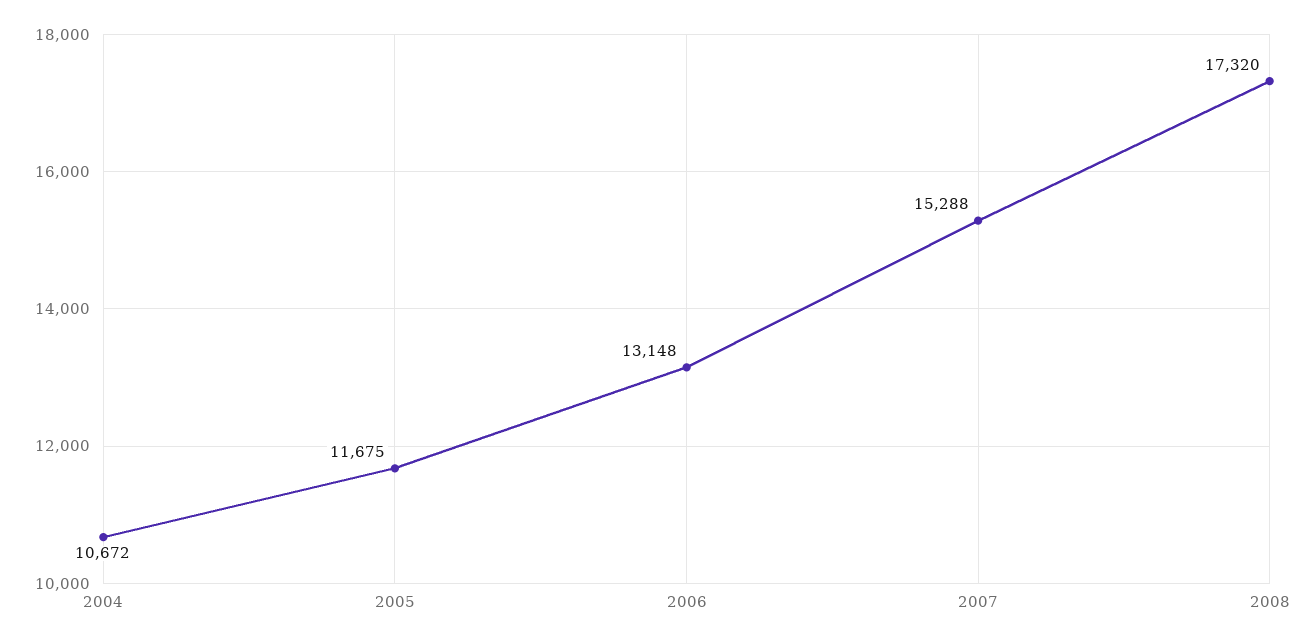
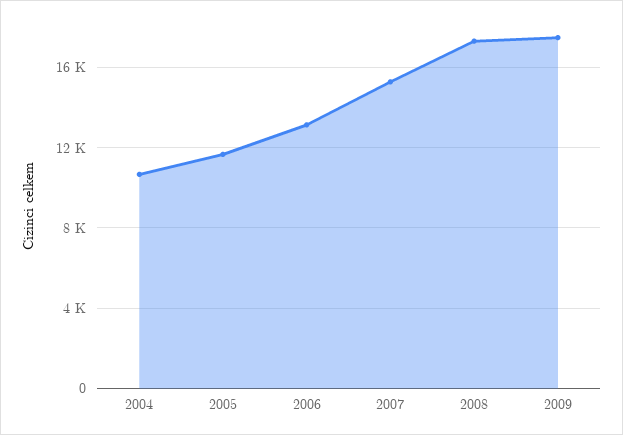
2009: none -> 17500

